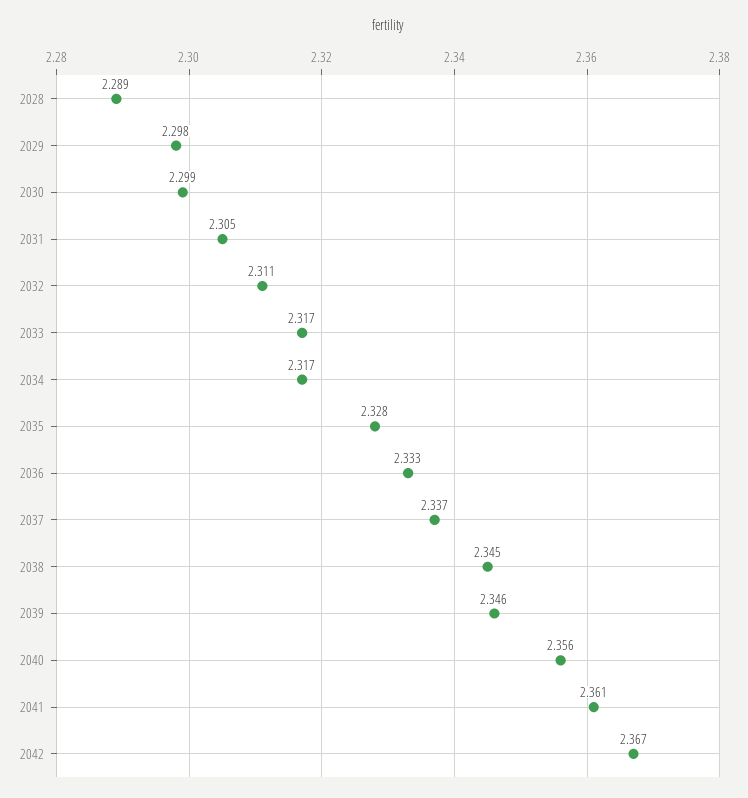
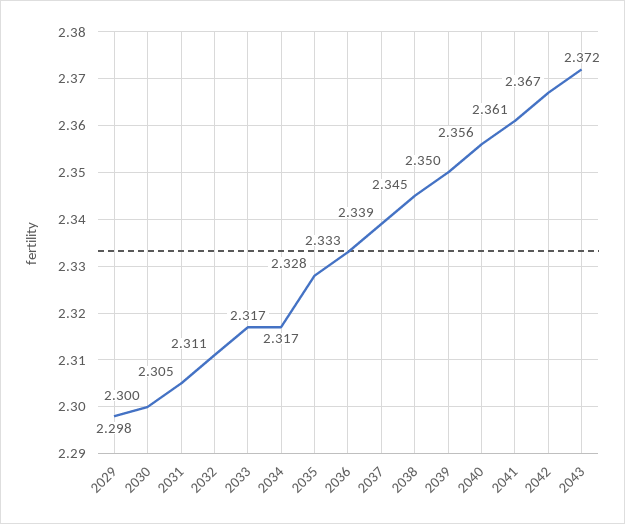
2028: 2.289 -> none
2030: 2.299 -> 2.3
2037: 2.337 -> 2.339
2039: 2.346 -> 2.35
2043: none -> 2.372

